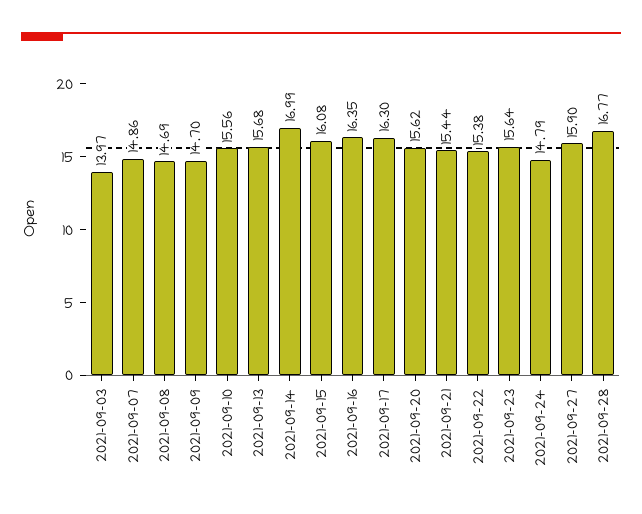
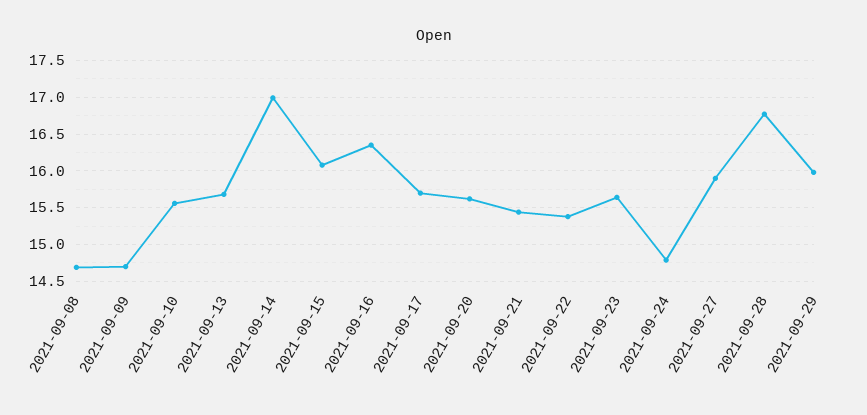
2021-09-03: 13.97 -> none
2021-09-07: 14.86 -> none
2021-09-17: 16.3 -> 15.7
2021-09-29: none -> 16

